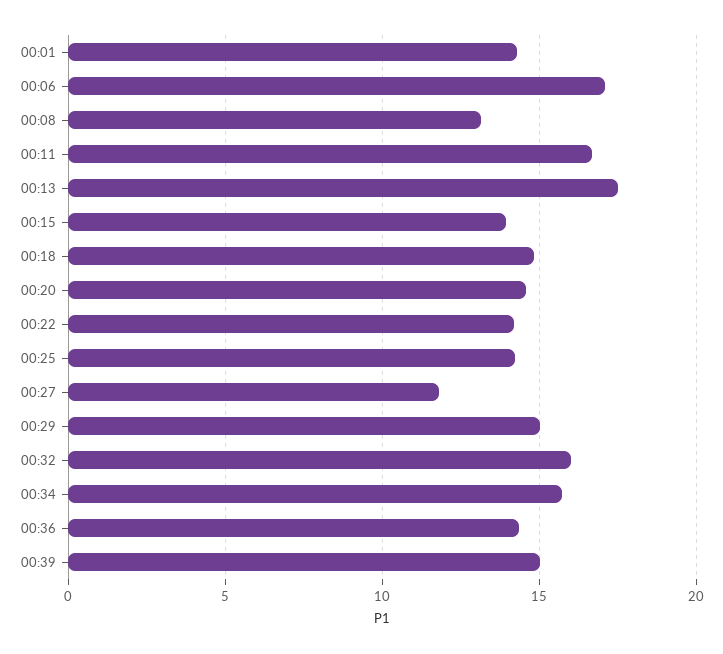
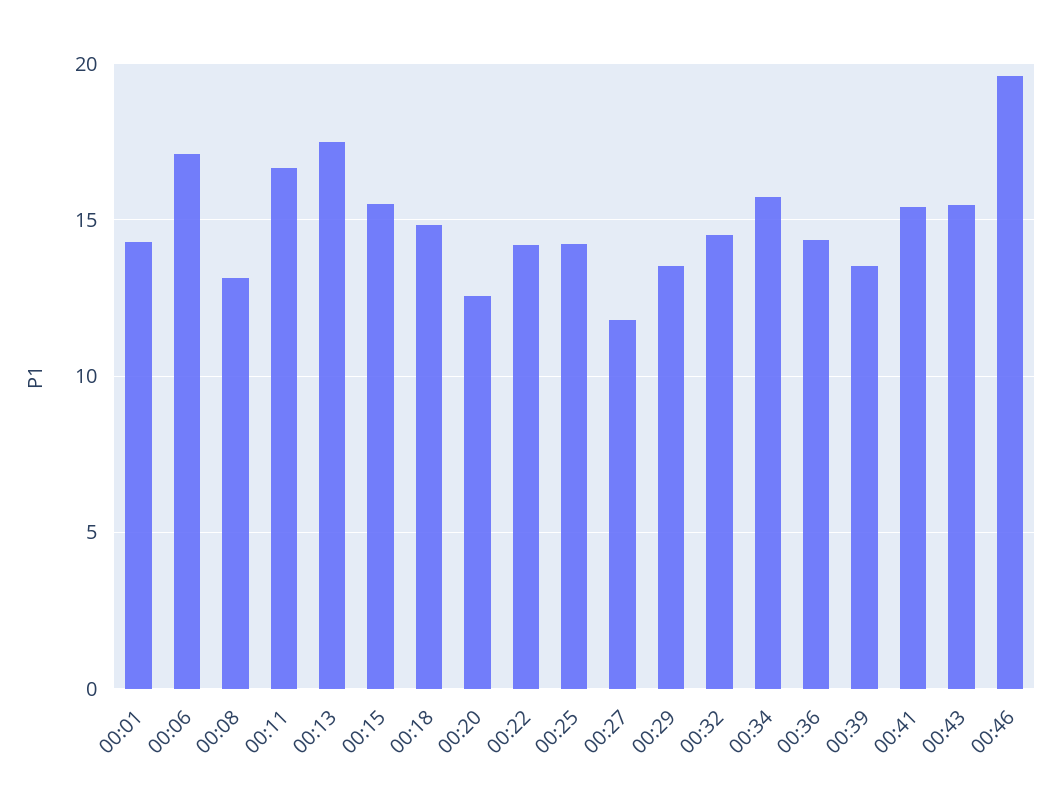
00:15: 14 -> 15.5
00:20: 14.5 -> 12.5
00:29: 15 -> 13.5
00:32: 16 -> 14.5
00:39: 15 -> 13.5
00:41: none -> 15.5
00:43: none -> 15.5
00:46: none -> 19.5

